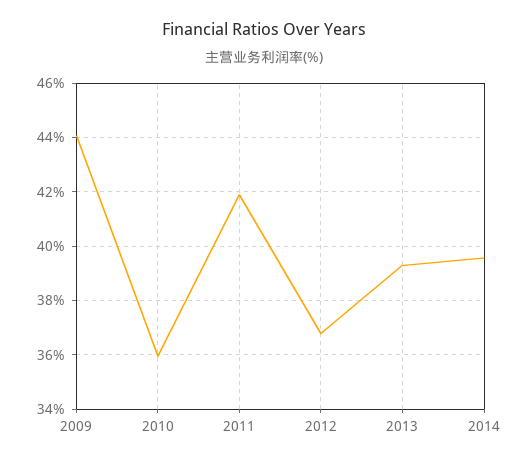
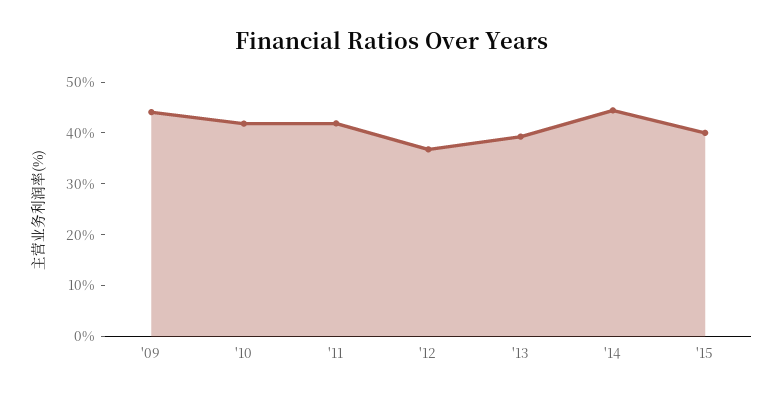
2010: 36 -> 42
2014: 39.5 -> 44
'15: none -> 40

